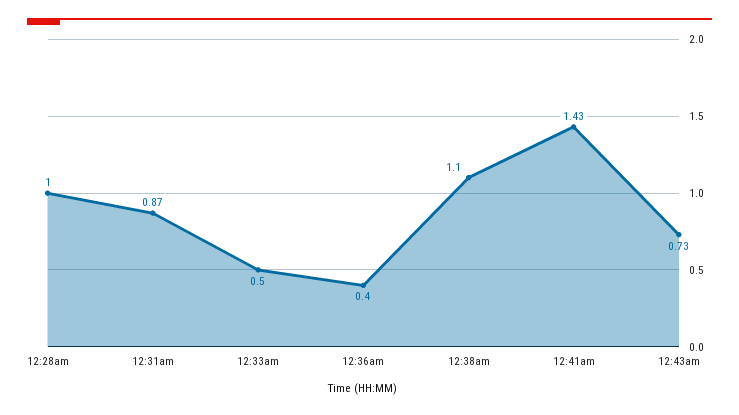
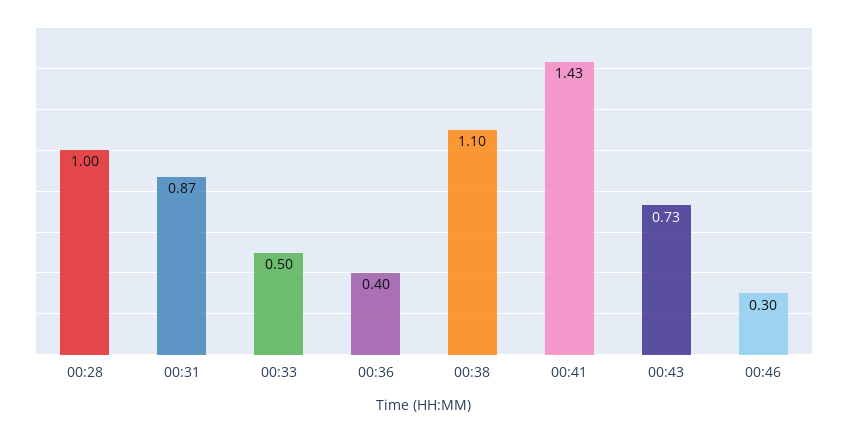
00:46: none -> 0.3

